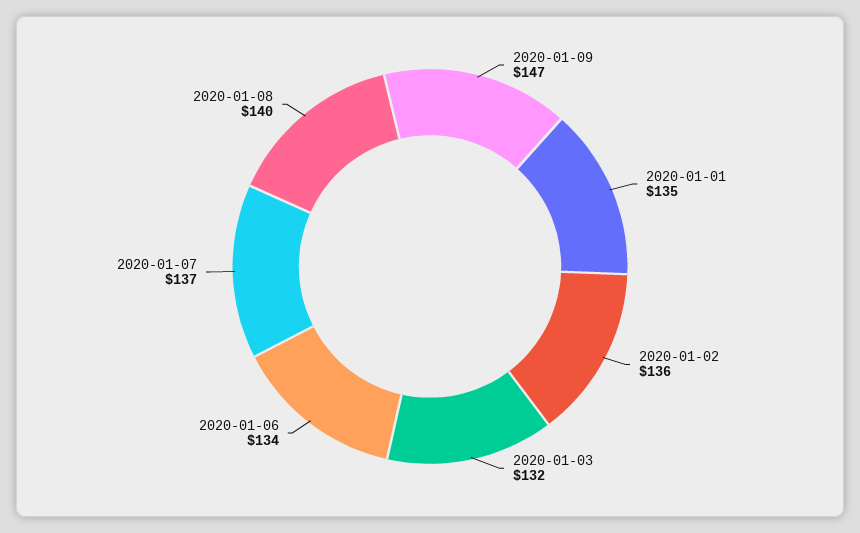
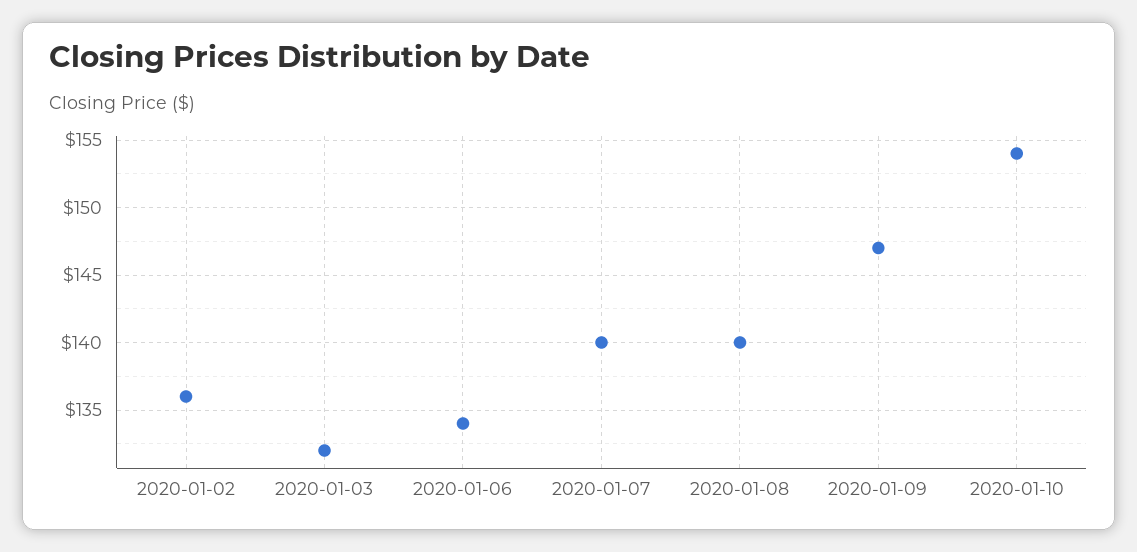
2020-01-01: 135 -> none
2020-01-07: 137 -> 140
2020-01-10: none -> 154

